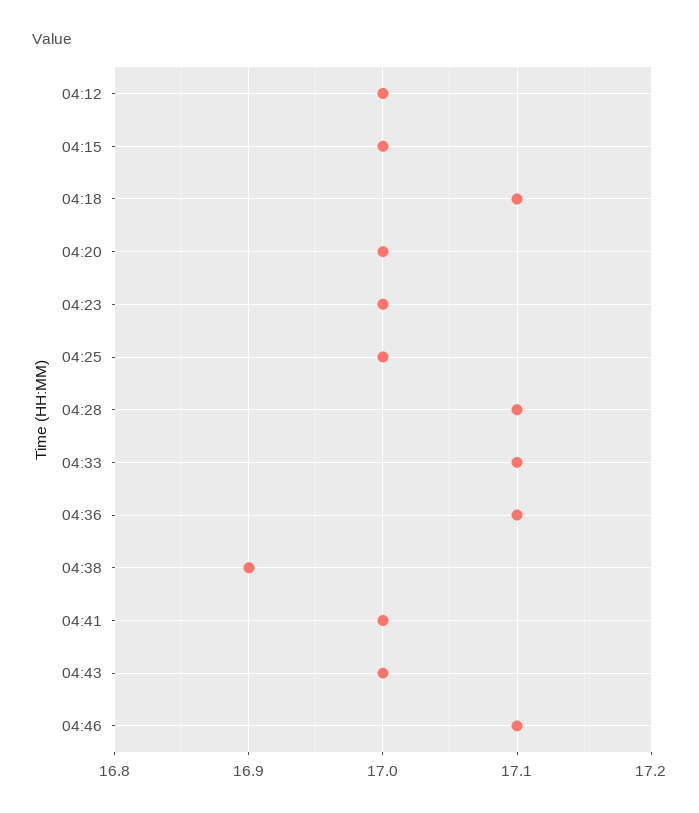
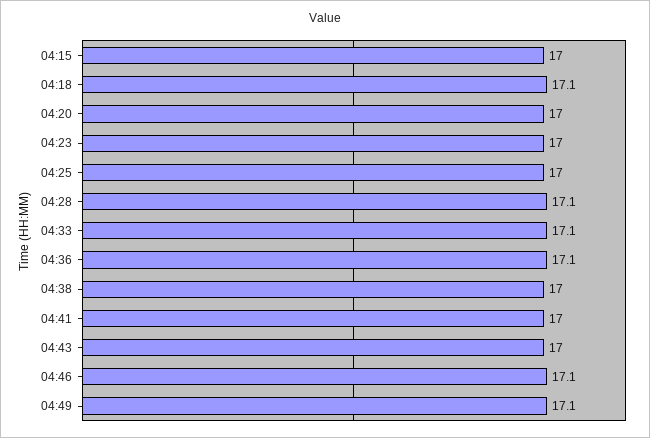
04:12: 17 -> none
04:38: 16.9 -> 17
04:49: none -> 17.1

